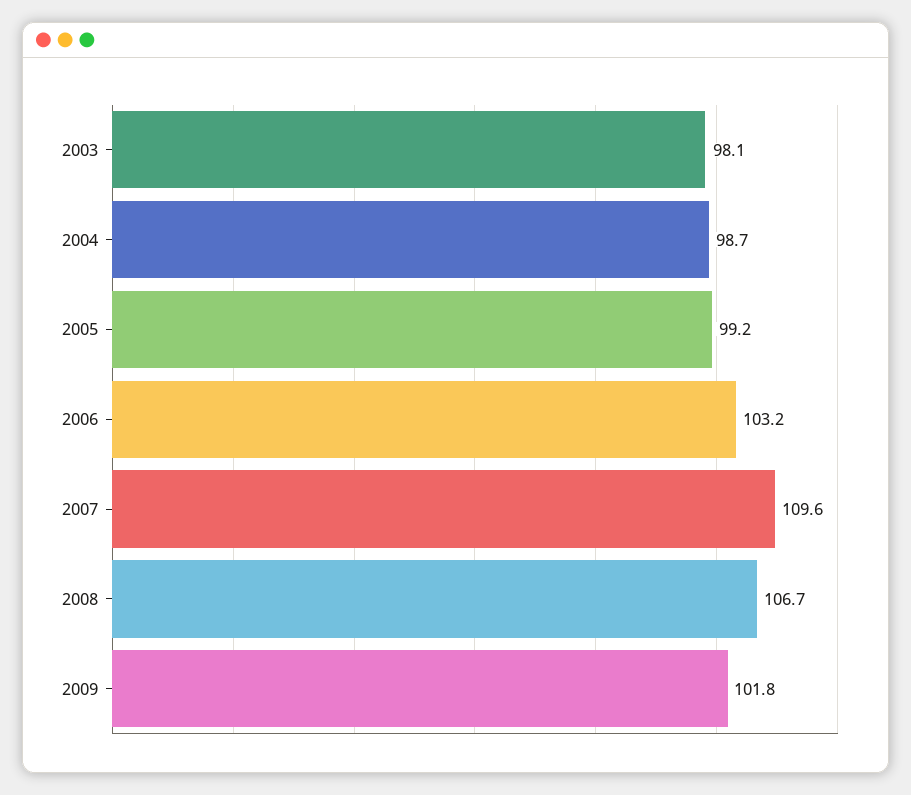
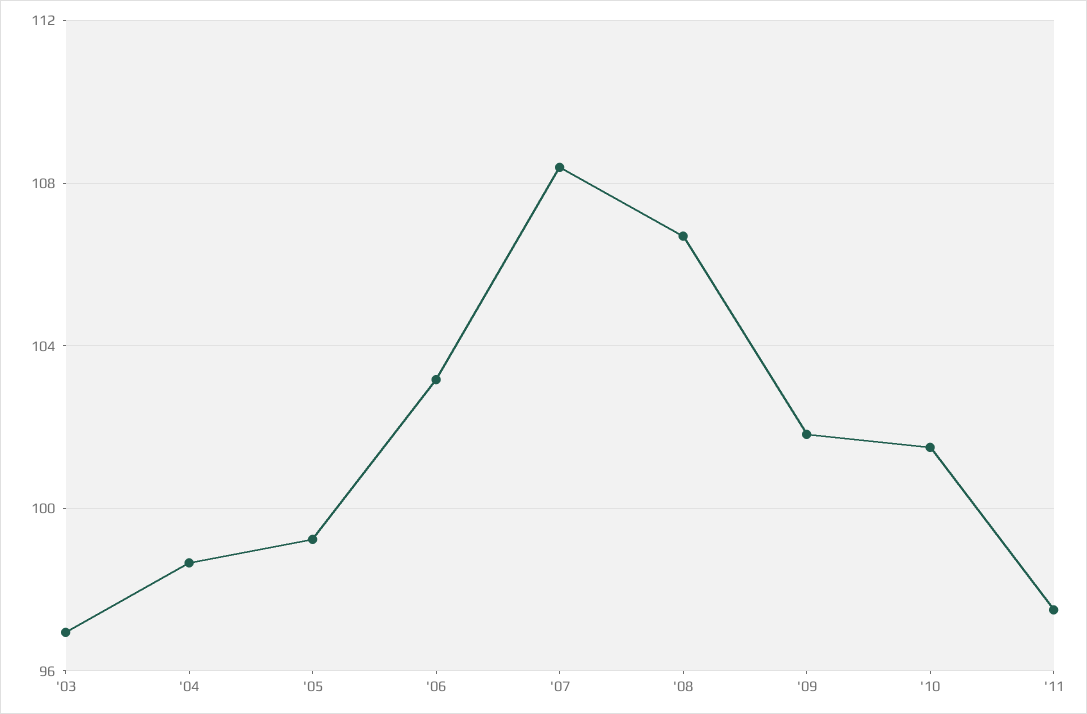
2003: 98.1 -> 97
2007: 109.6 -> 108.5
'10: none -> 101.5
'11: none -> 97.5

